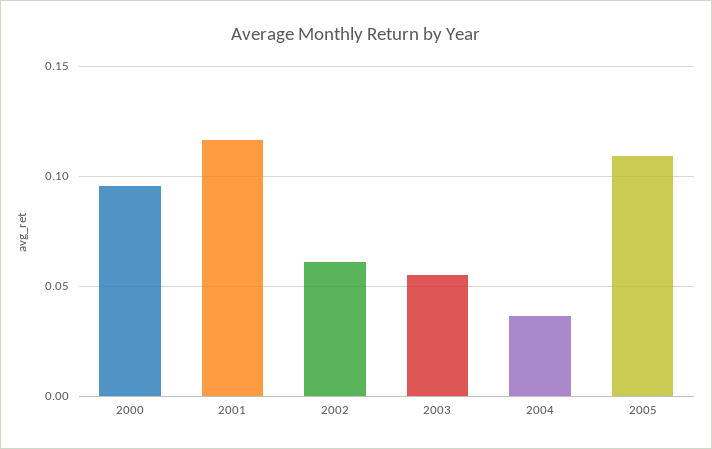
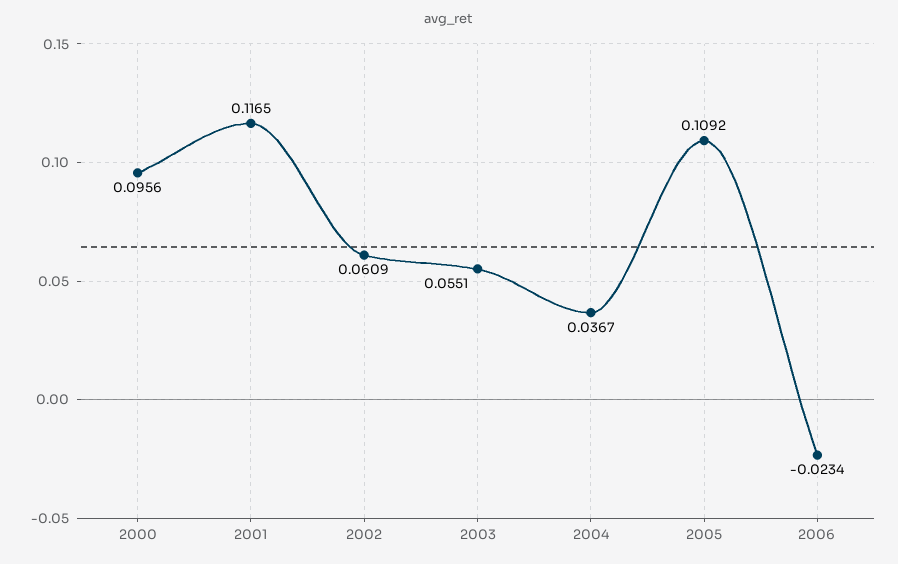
2006: none -> -0.0234

